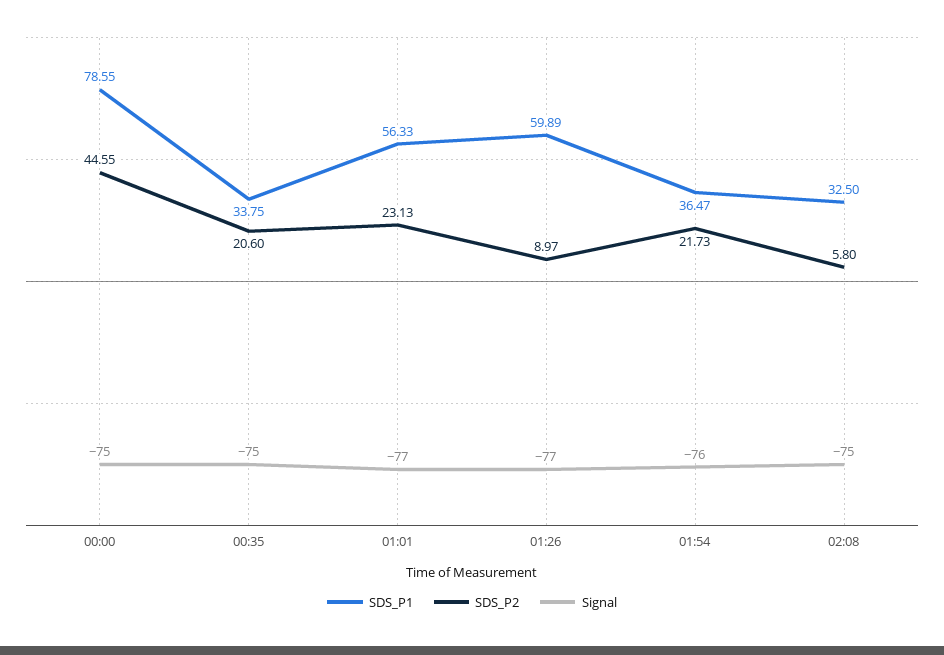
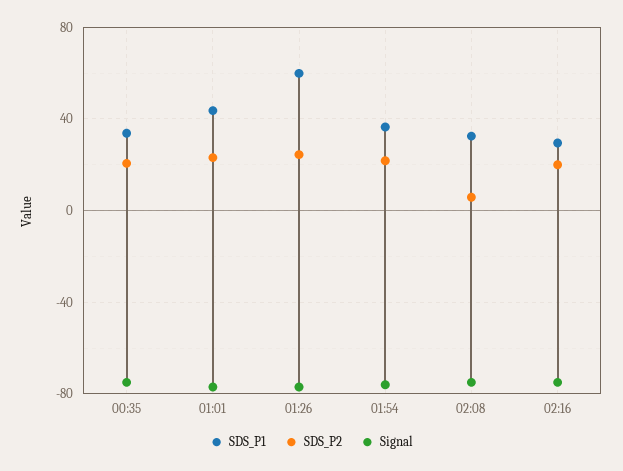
SDS_P1, 00:00: 78.55 -> none
SDS_P2, 00:00: 44.55 -> none
Signal, 00:00: -75 -> none
SDS_P1, 01:01: 56.33 -> 45
SDS_P2, 01:26: 8.97 -> 25
SDS_P1, 02:16: none -> 30
SDS_P2, 02:16: none -> 20
Signal, 02:16: none -> -75

